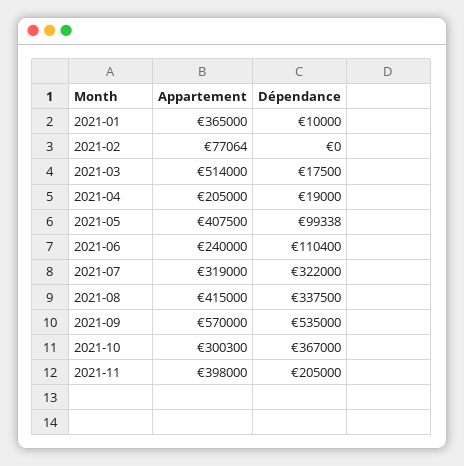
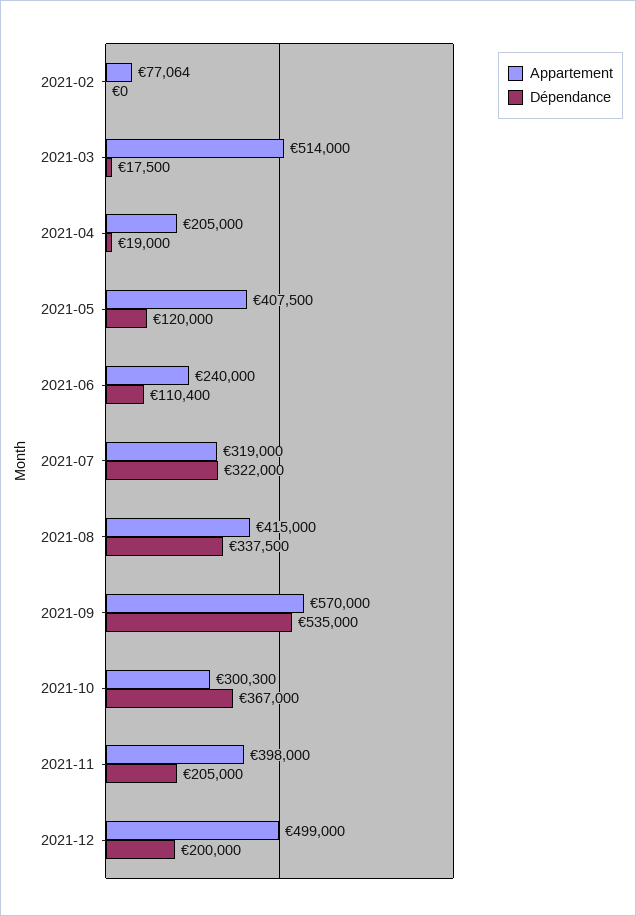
Appartement, 2021-01: 365000 -> none
Dépendance, 2021-01: 10000 -> none
Dépendance, 2021-05: 99338 -> 120000
Appartement, 2021-12: none -> 499000
Dépendance, 2021-12: none -> 200000

